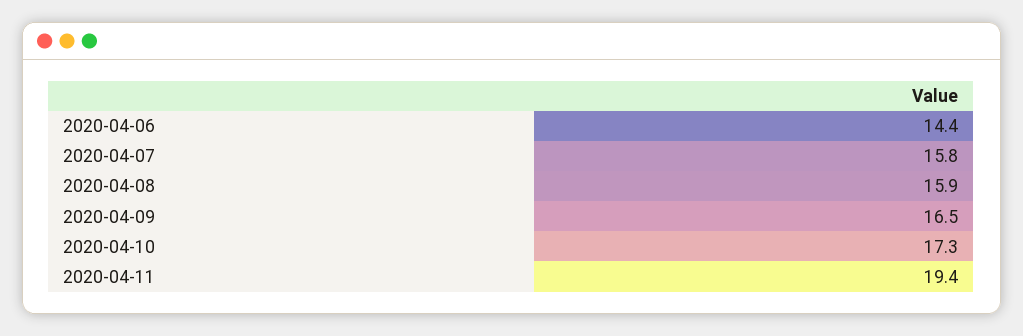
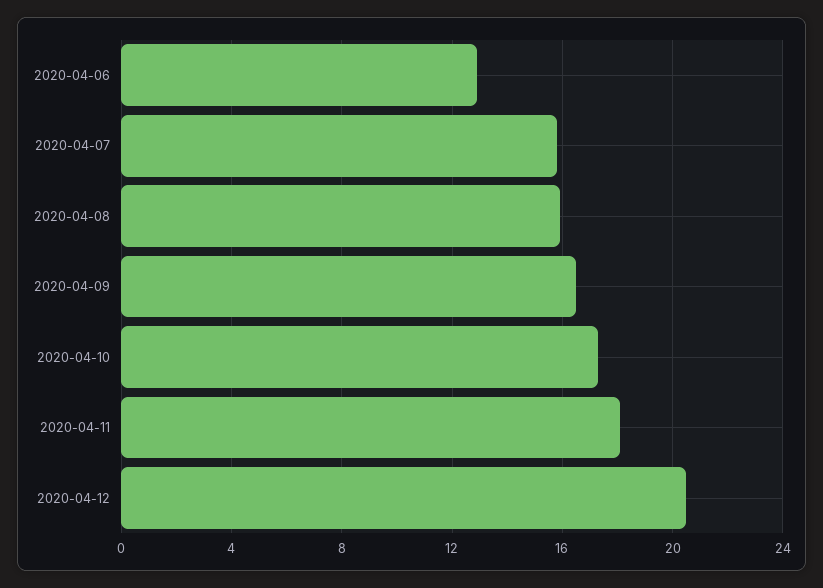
2020-04-06: 14.4 -> 13
2020-04-11: 19.4 -> 18
2020-04-12: none -> 20.5

